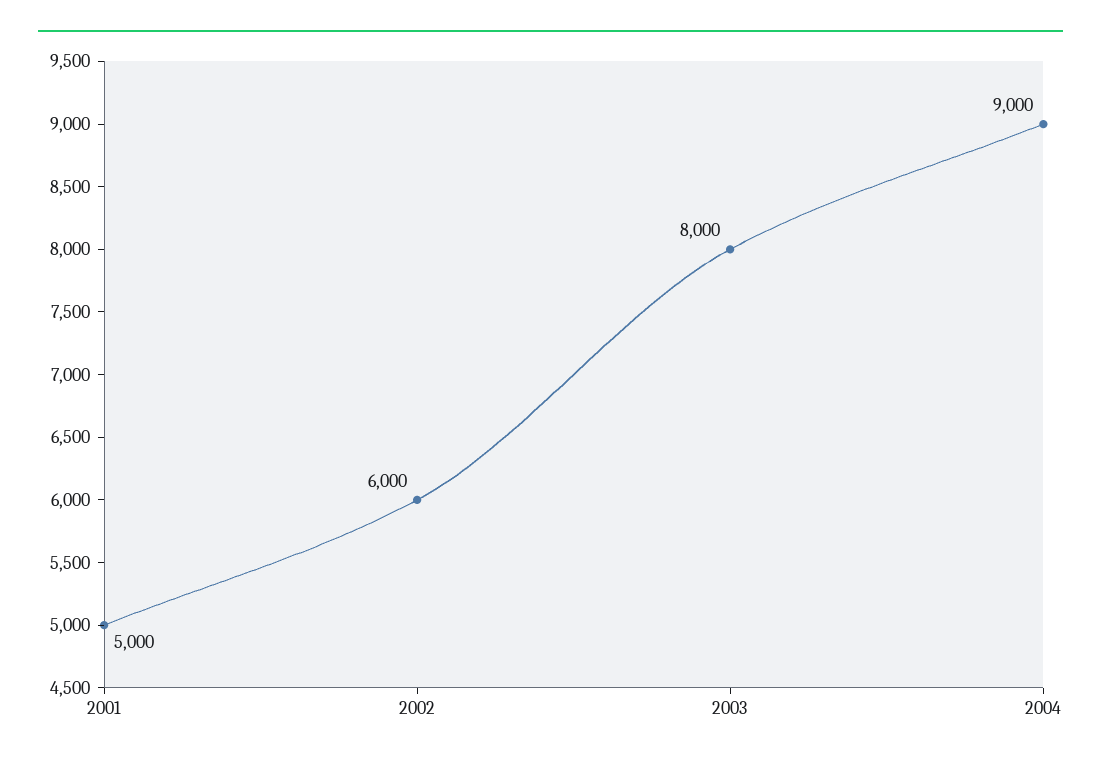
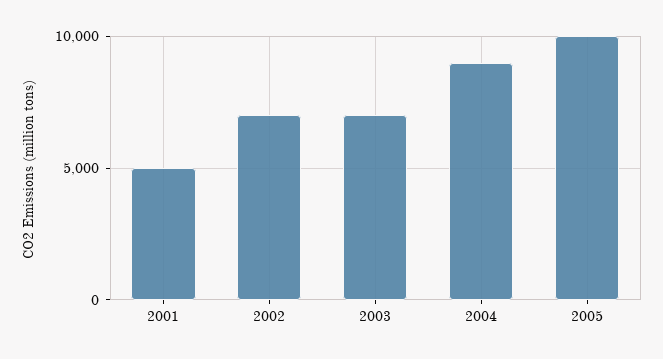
2002: 6000 -> 7000
2003: 8000 -> 7000
2005: none -> 10000

